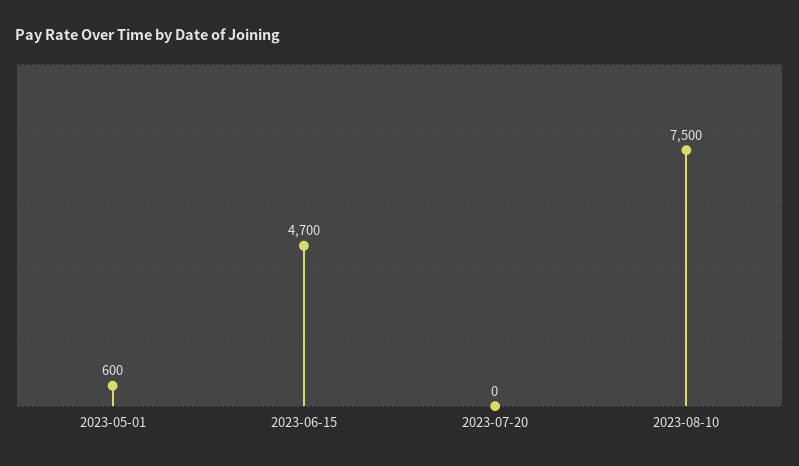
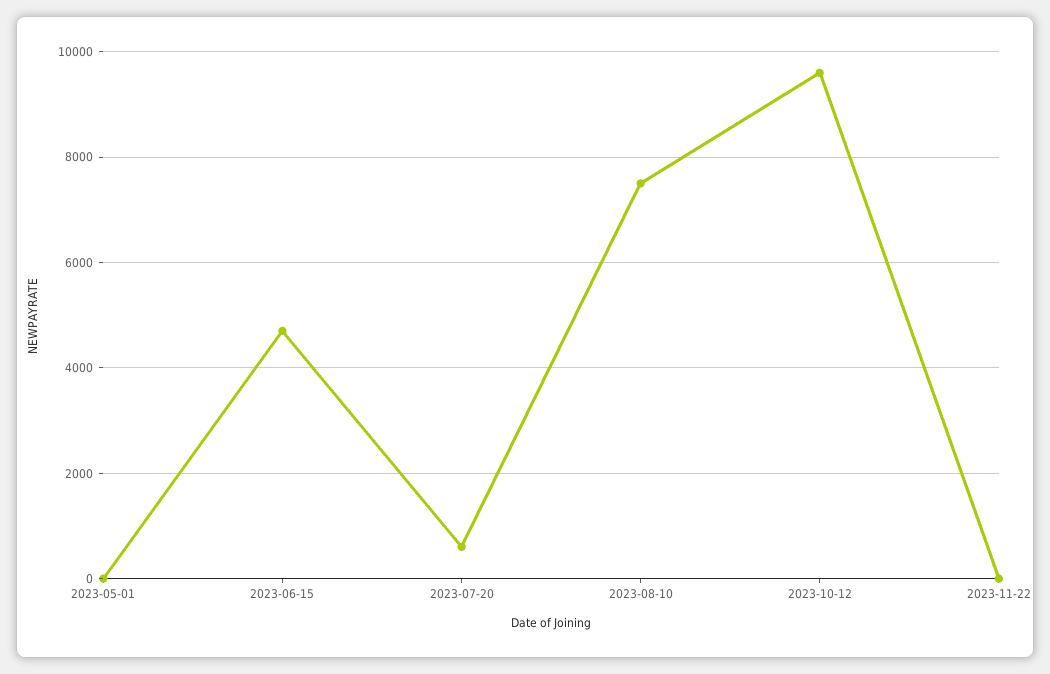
2023-05-01: 600 -> 0
2023-07-20: 0 -> 600
2023-10-12: none -> 9600
2023-11-22: none -> 0

